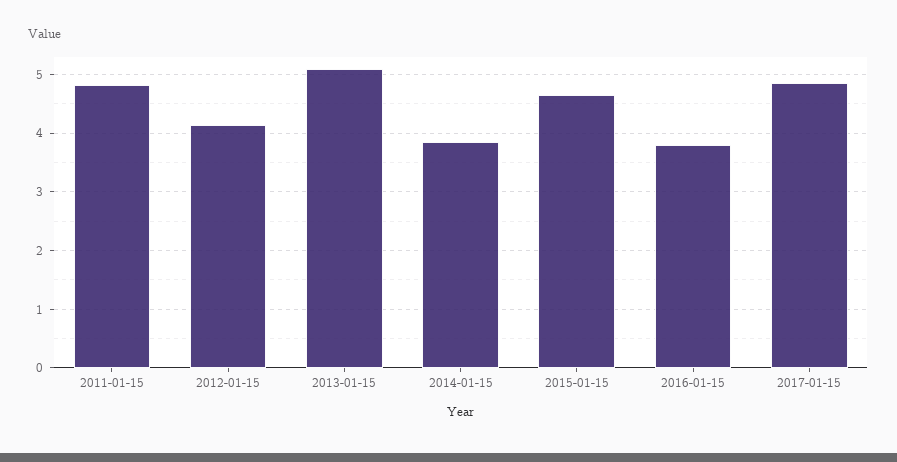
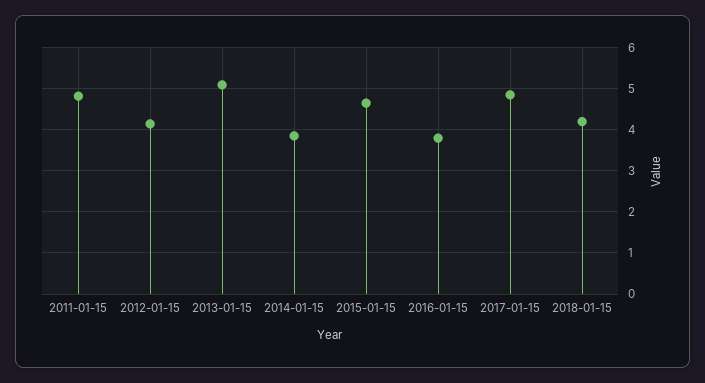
2018-01-15: none -> 4.2

